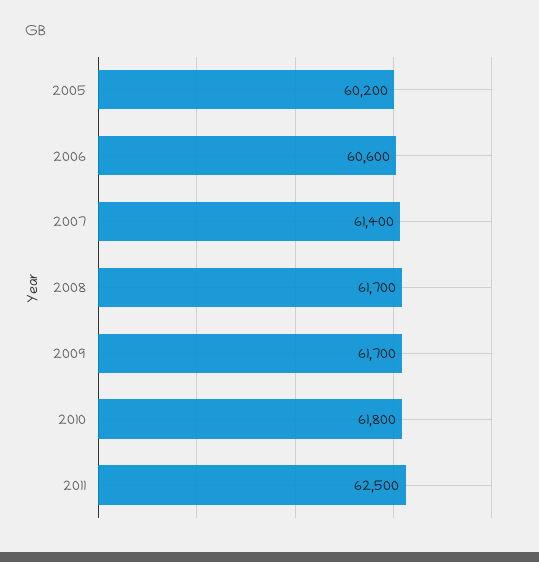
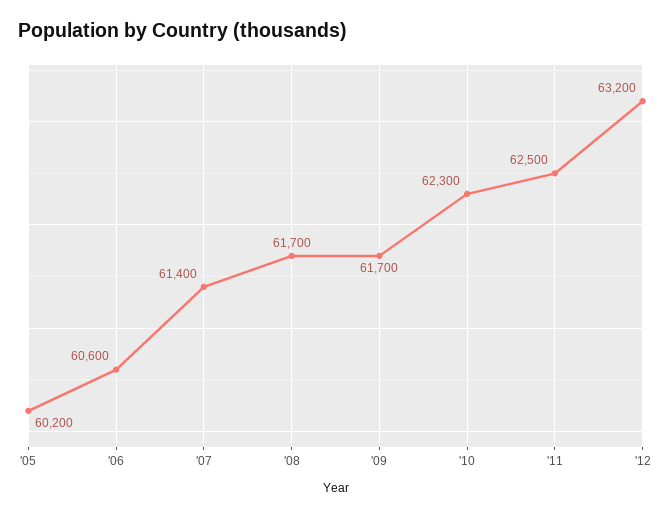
2010: 61800 -> 62300
'12: none -> 63200

